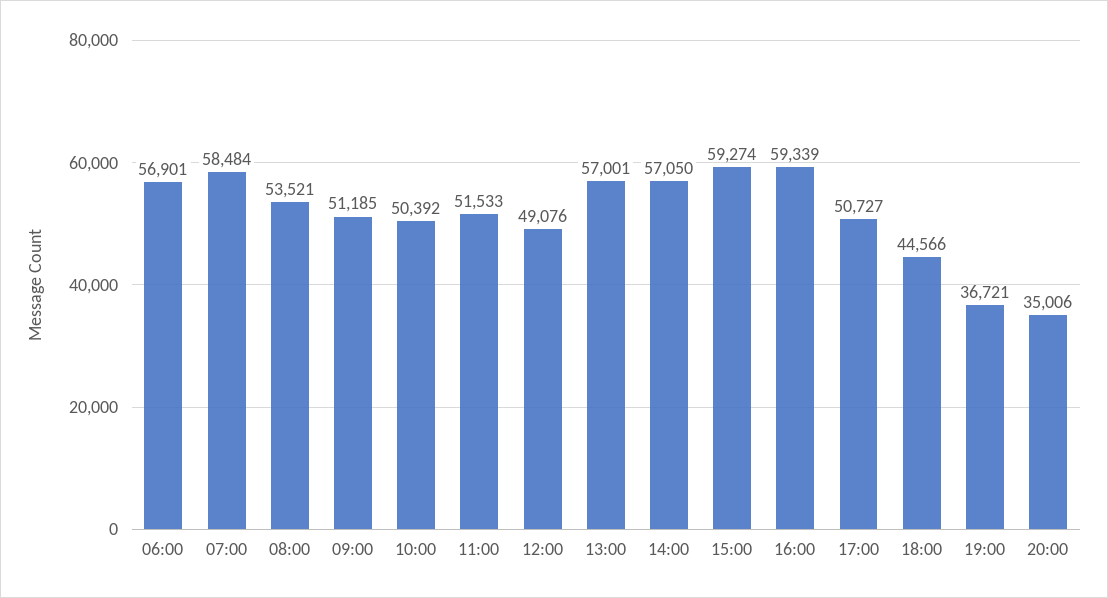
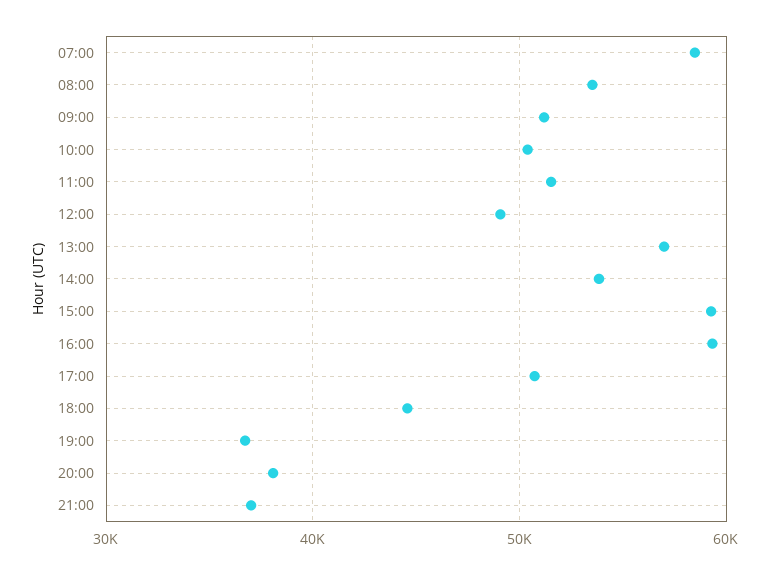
06:00: 56901 -> none
14:00: 57050 -> 54000
20:00: 35006 -> 38000
21:00: none -> 37000

